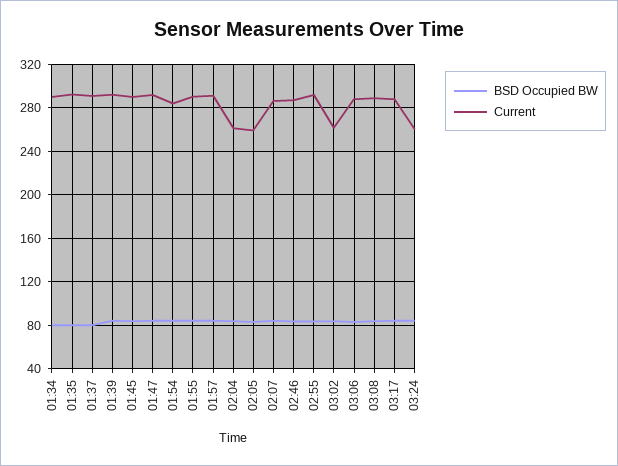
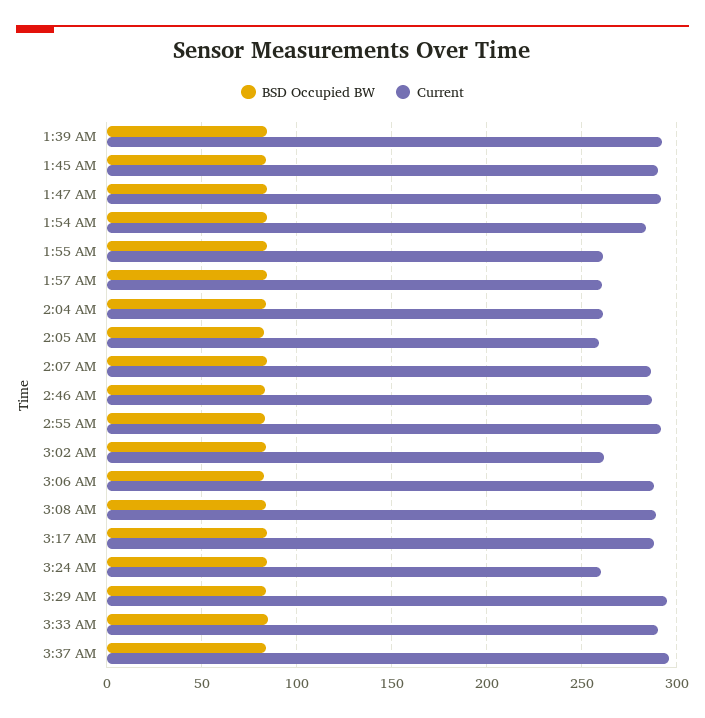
BSD Occupied BW, 01:34: 80 -> none
Current, 01:34: 290 -> none
BSD Occupied BW, 01:35: 80 -> none
Current, 01:35: 290 -> none
BSD Occupied BW, 01:37: 80 -> none
Current, 01:37: 290 -> none
Current, 01:55: 290 -> 260
Current, 01:57: 290 -> 260
BSD Occupied BW, 3:29 AM: none -> 85
Current, 3:29 AM: none -> 295
BSD Occupied BW, 3:33 AM: none -> 85
Current, 3:33 AM: none -> 290
BSD Occupied BW, 3:37 AM: none -> 85
Current, 3:37 AM: none -> 295

